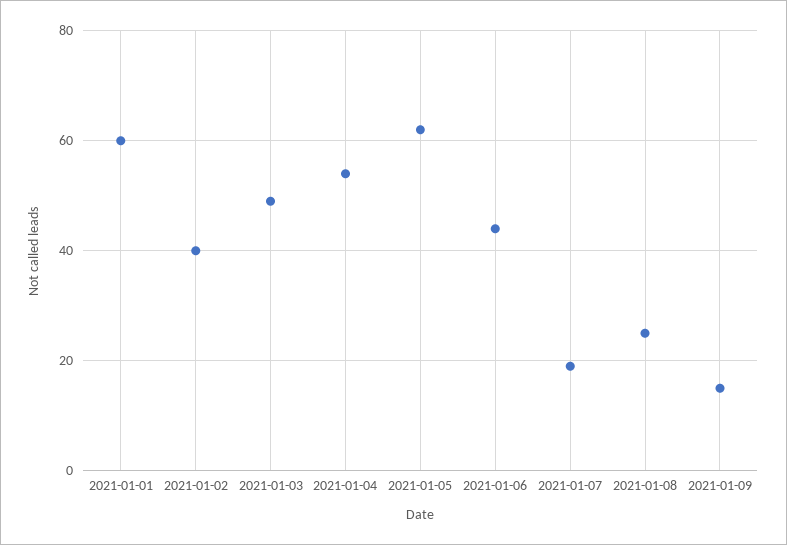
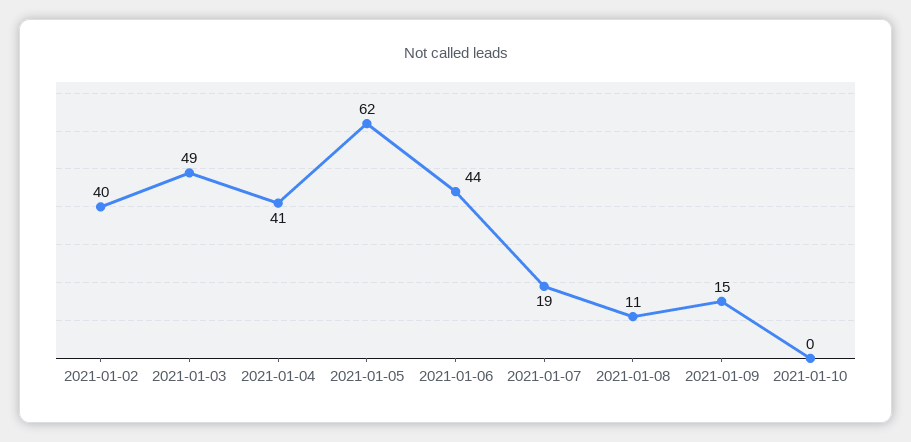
2021-01-01: 60 -> none
2021-01-04: 55 -> 41
2021-01-08: 25 -> 11
2021-01-10: none -> 0

